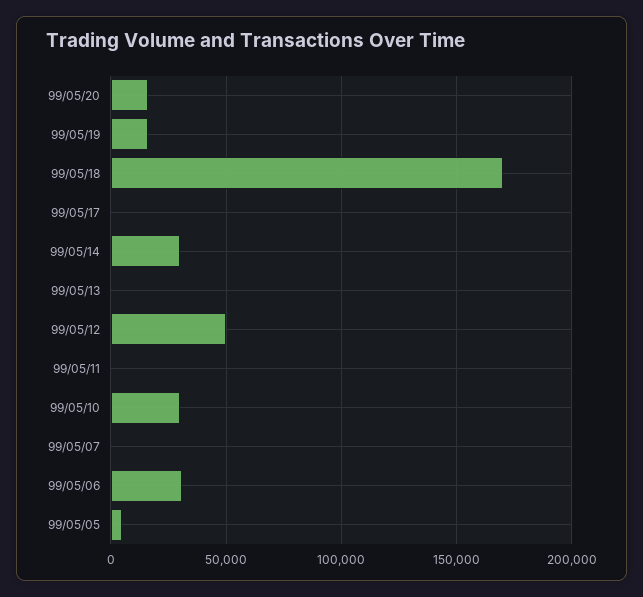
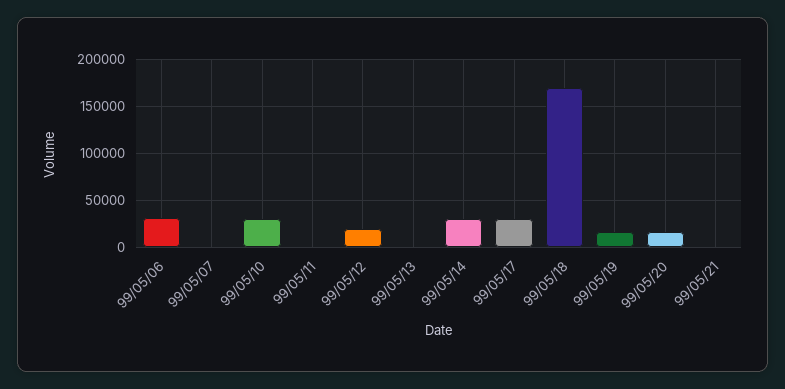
99/05/17: 0 -> 30000
99/05/12: 50000 -> 20000
99/05/05: 5000 -> none
99/05/21: none -> 0

